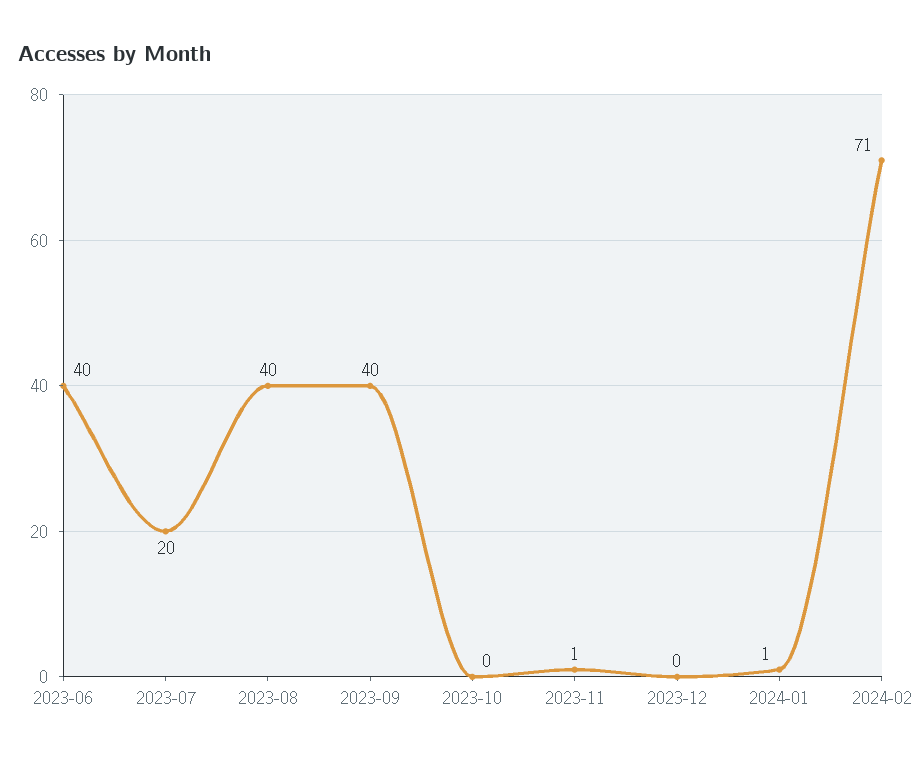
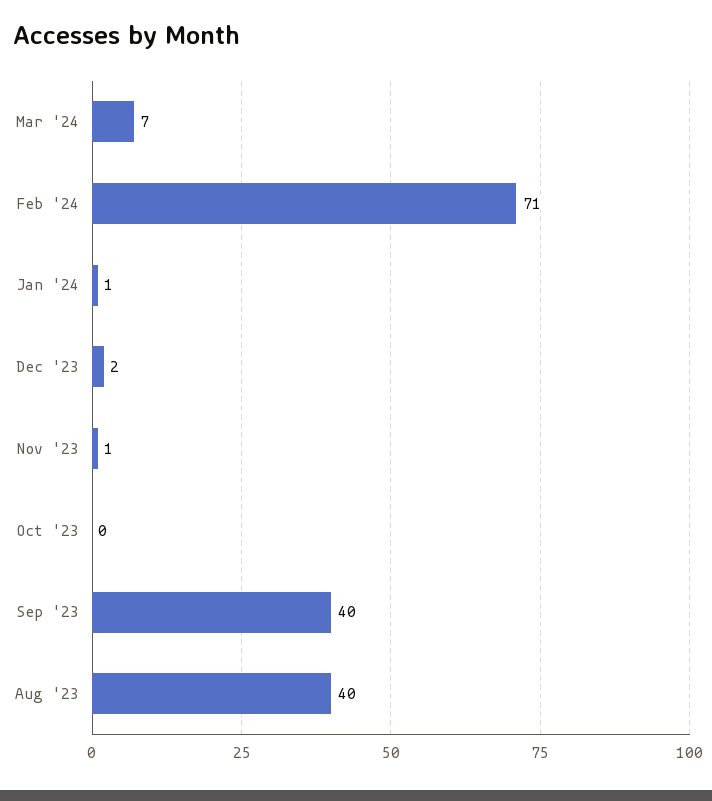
2023-06: 40 -> none
2023-07: 20 -> none
2023-12: 0 -> 2
Mar '24: none -> 7

